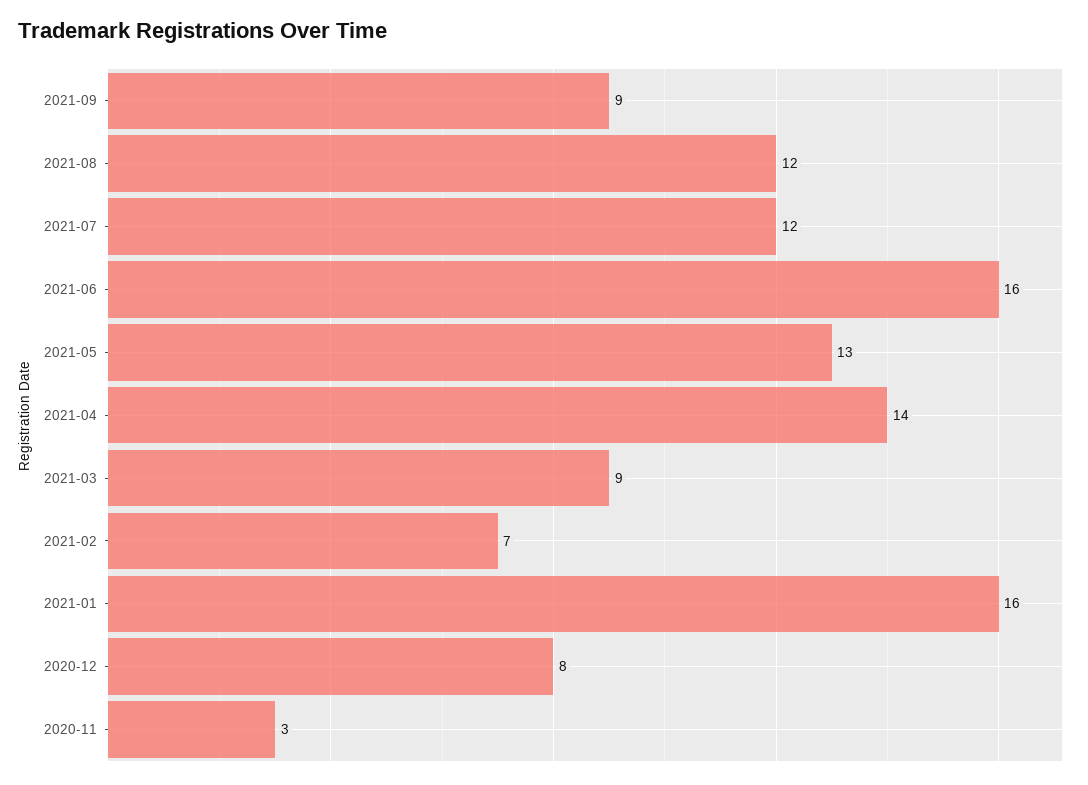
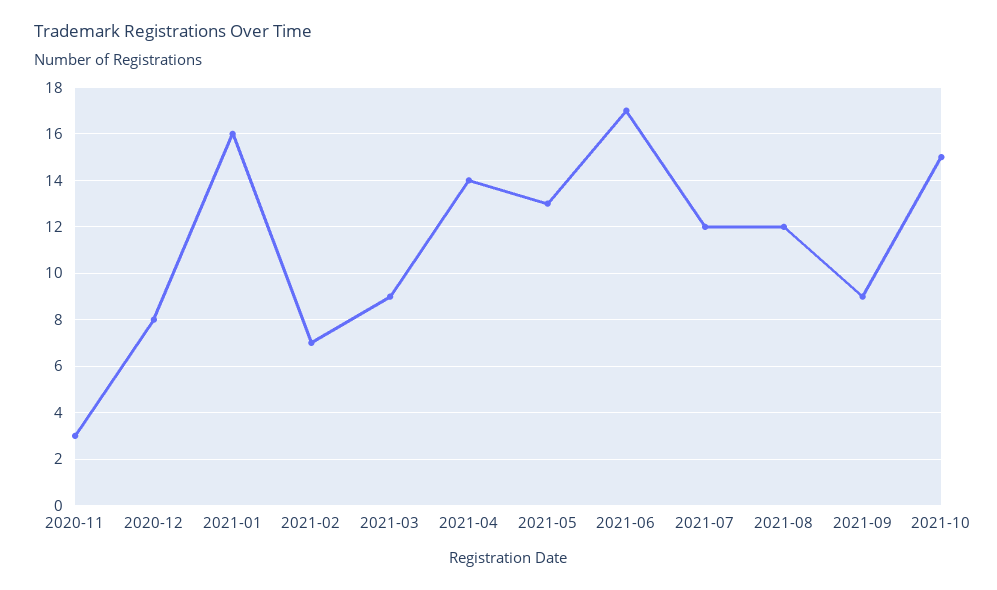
2021-06: 16 -> 17
2021-10: none -> 15

